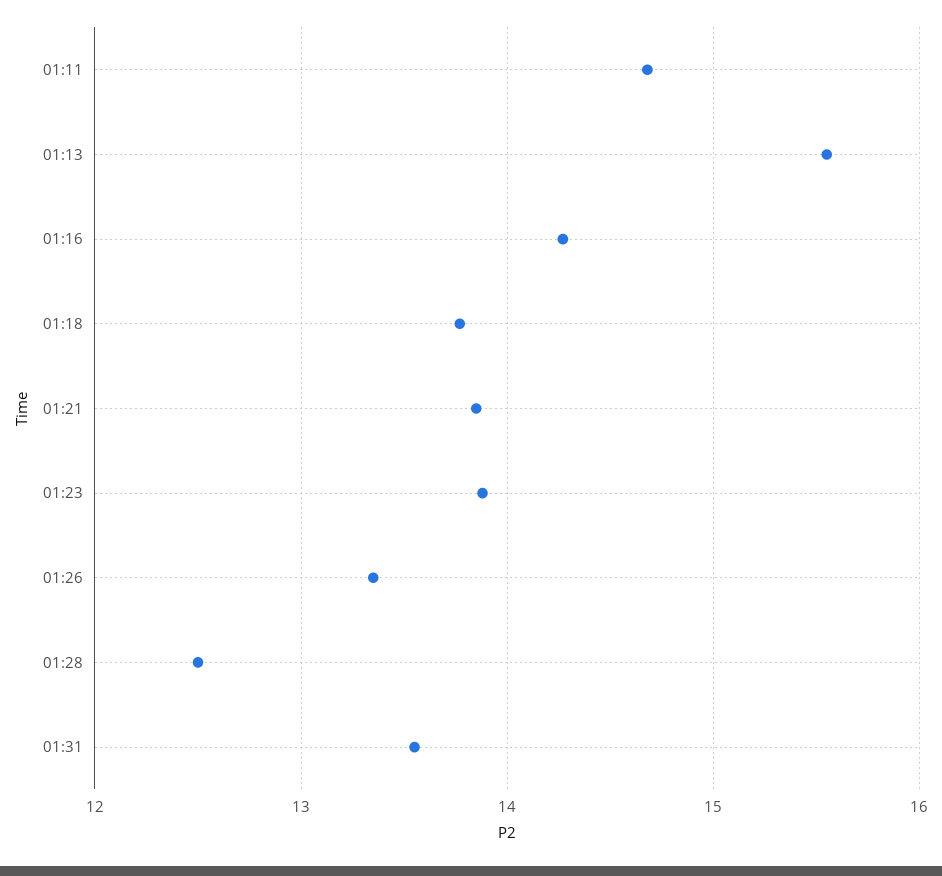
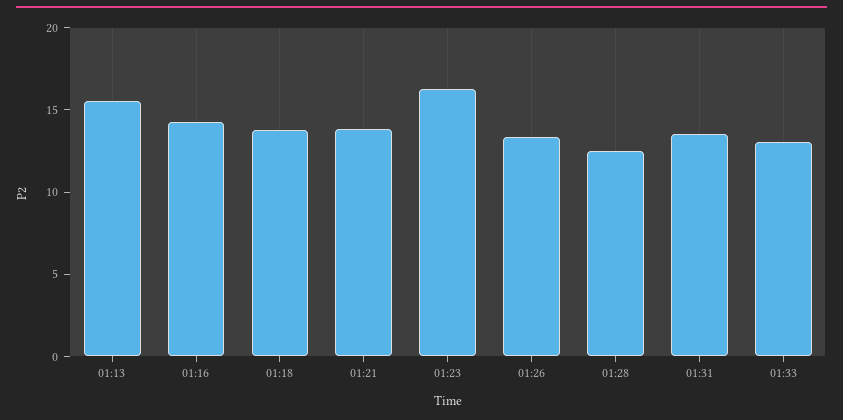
01:11: 14.7 -> none
01:23: 13.9 -> 16
01:33: none -> 13

